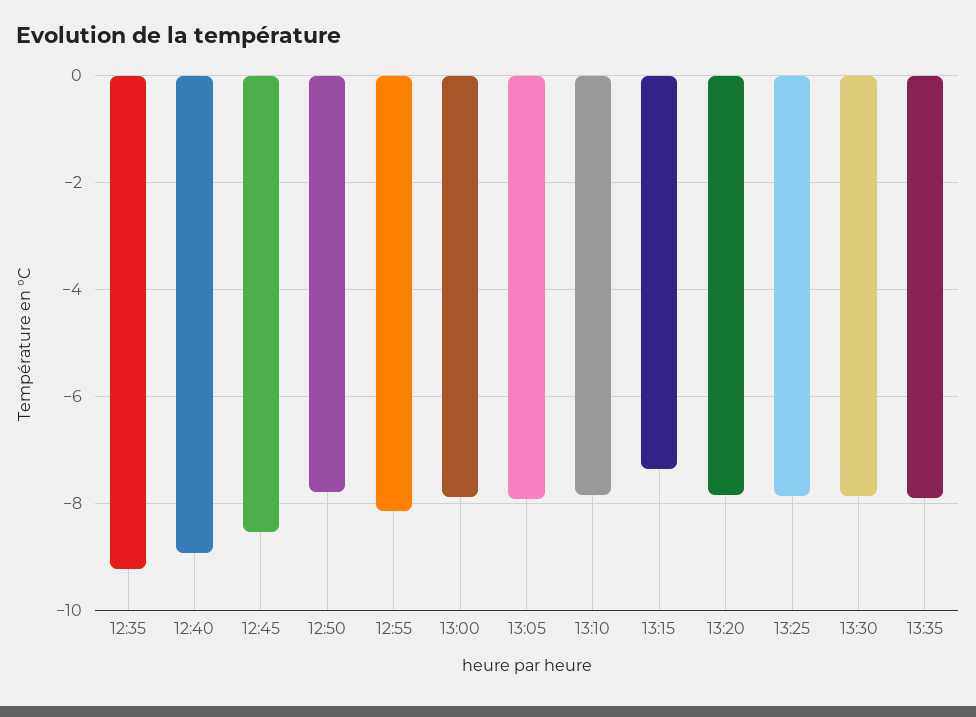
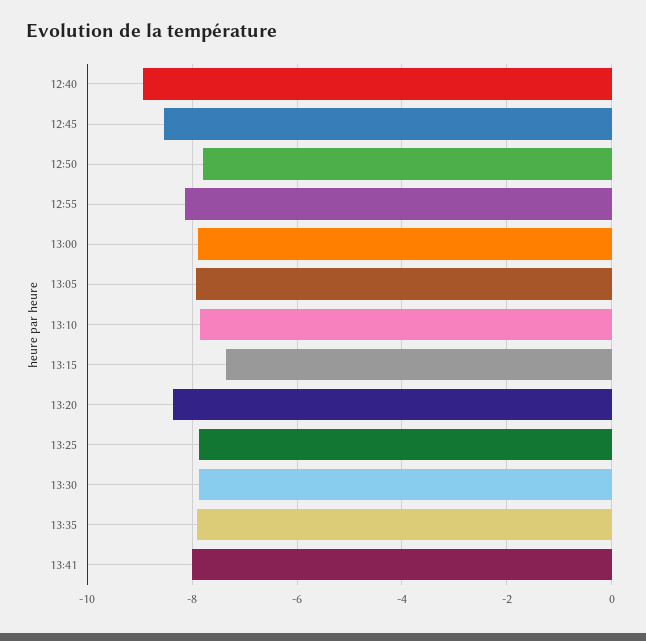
12:35: -9.2 -> none
13:20: -7.8 -> -8.4
13:41: none -> -8

